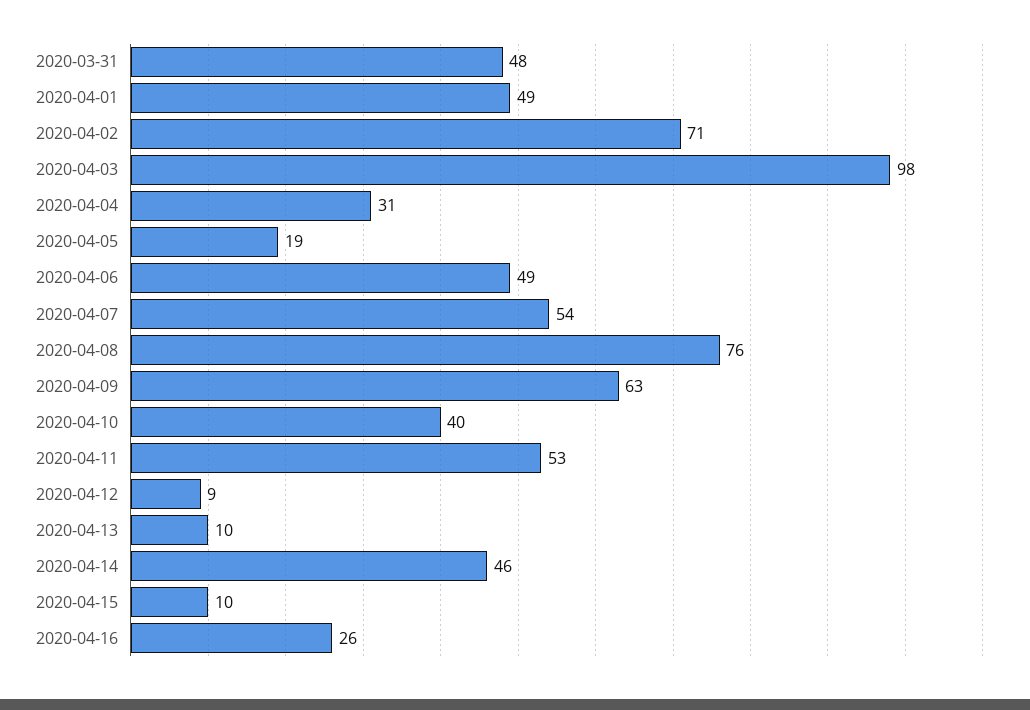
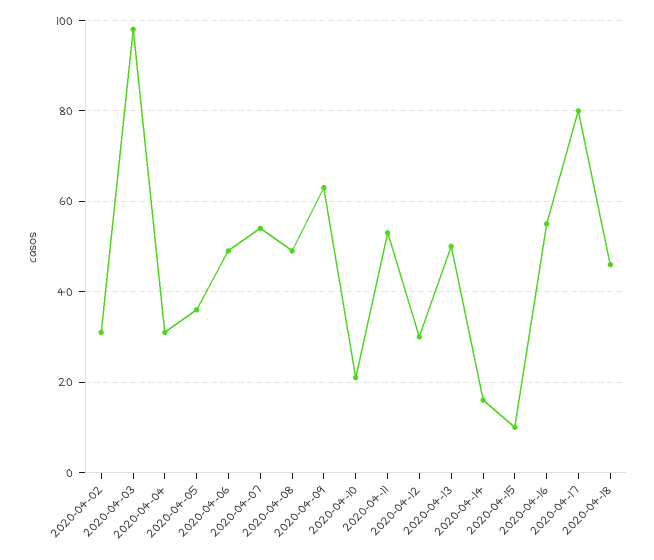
2020-03-31: 48 -> none
2020-04-01: 49 -> none
2020-04-02: 71 -> 30
2020-04-05: 19 -> 35
2020-04-08: 76 -> 50
2020-04-10: 40 -> 20
2020-04-12: 9 -> 30
2020-04-13: 10 -> 50
2020-04-14: 46 -> 15
2020-04-16: 26 -> 55
2020-04-17: none -> 80
2020-04-18: none -> 45

